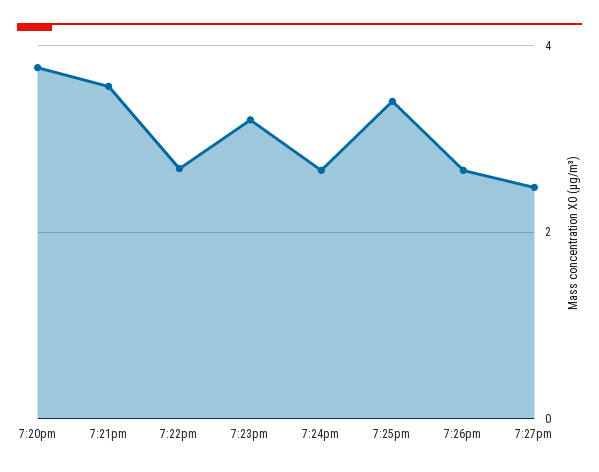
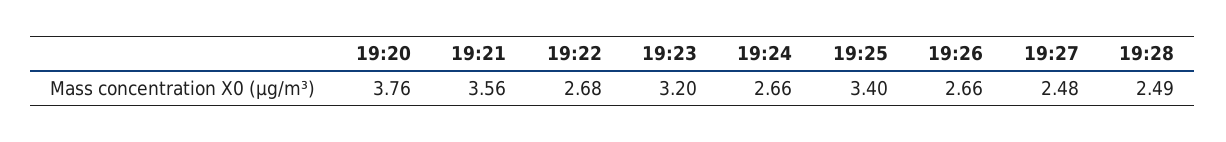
19:28: none -> 2.49

